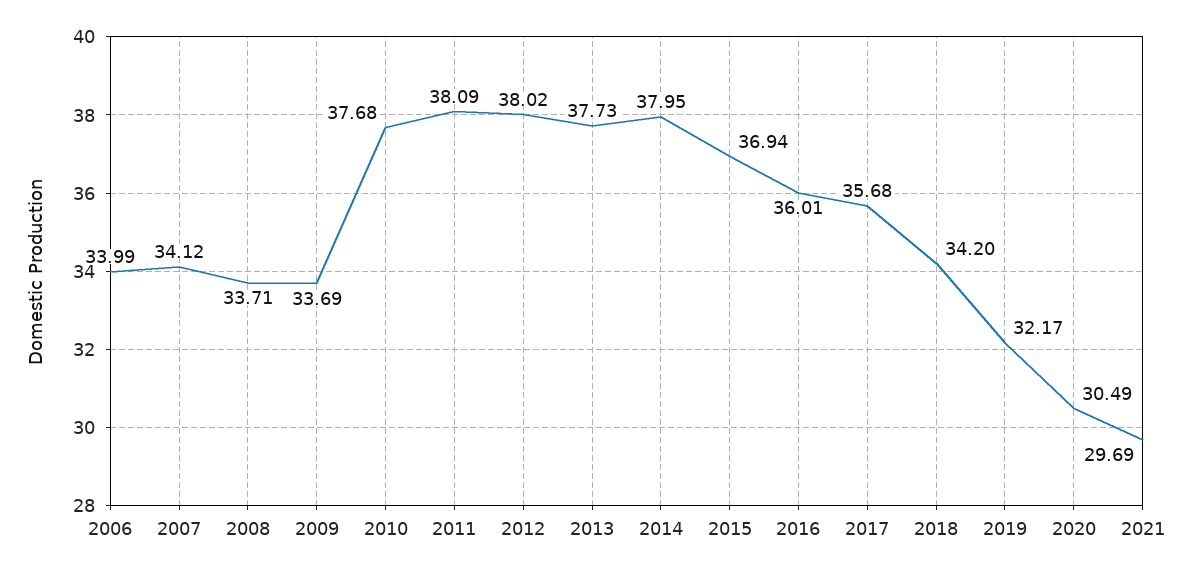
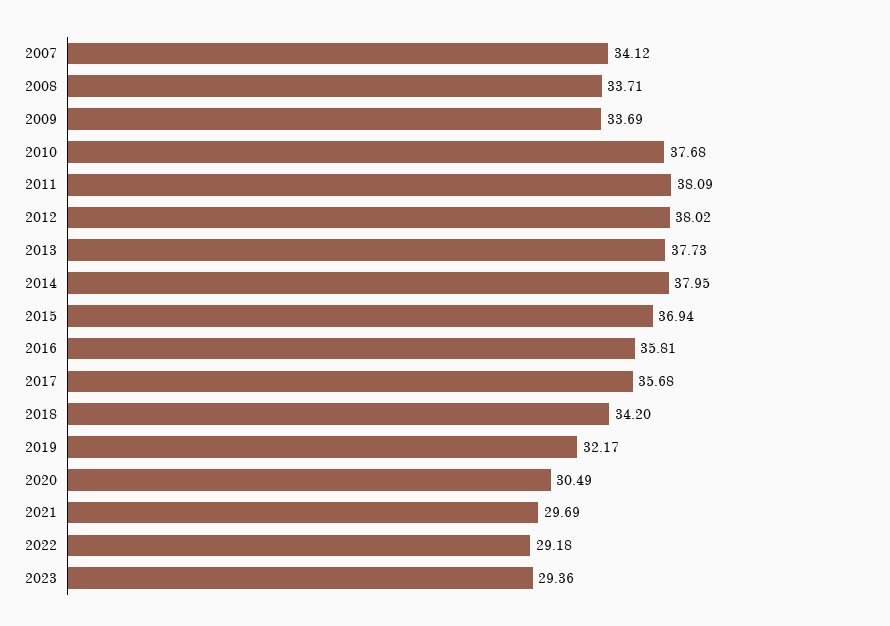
2006: 33.99 -> none
2016: 36.01 -> 35.81
2022: none -> 29.18
2023: none -> 29.36

